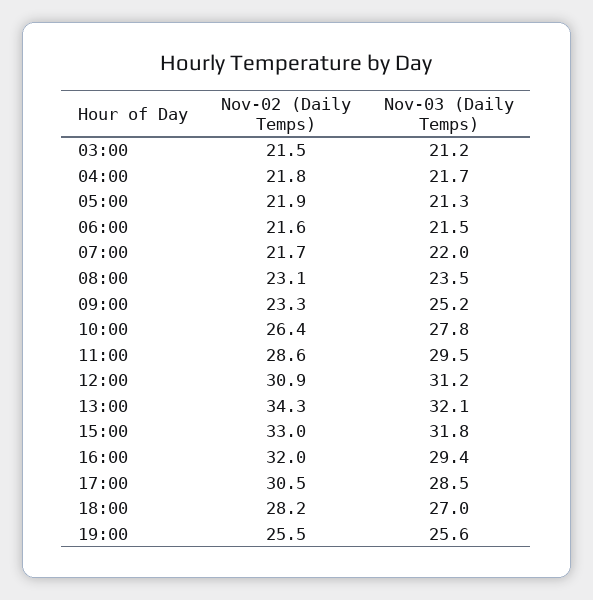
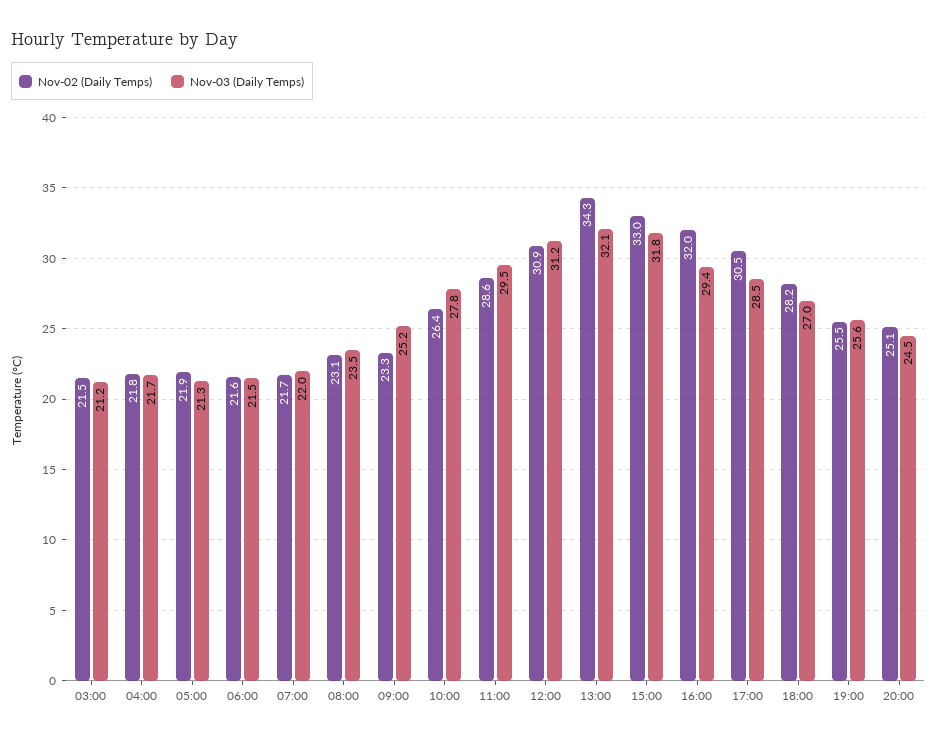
Nov-02 (Daily Temps), 20:00: none -> 25.1
Nov-03 (Daily Temps), 20:00: none -> 24.5

